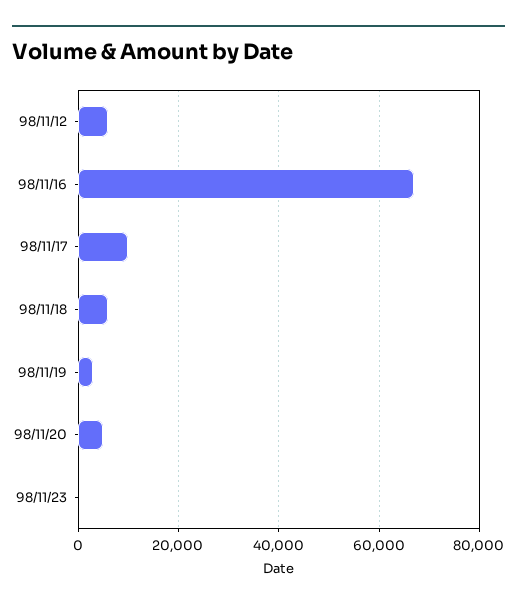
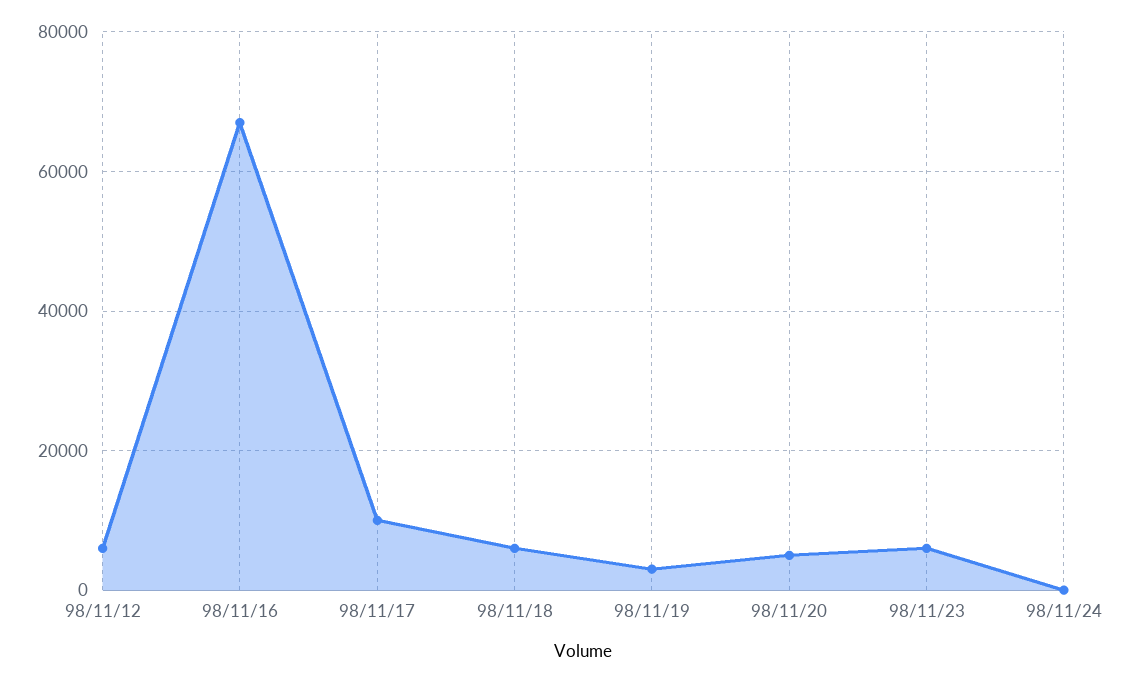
98/11/23: 0 -> 6000
98/11/24: none -> 0

